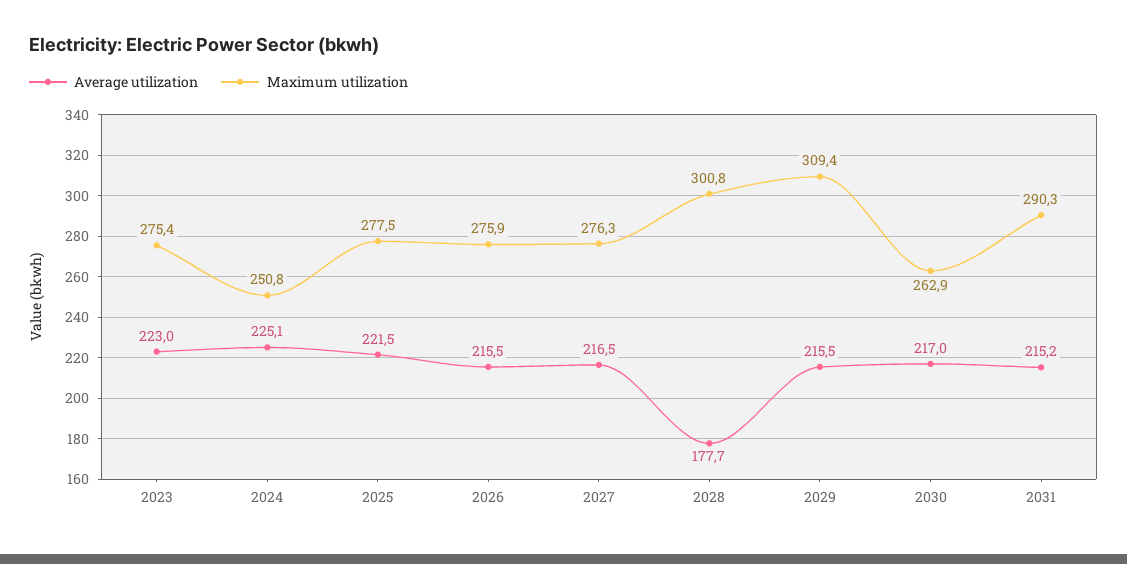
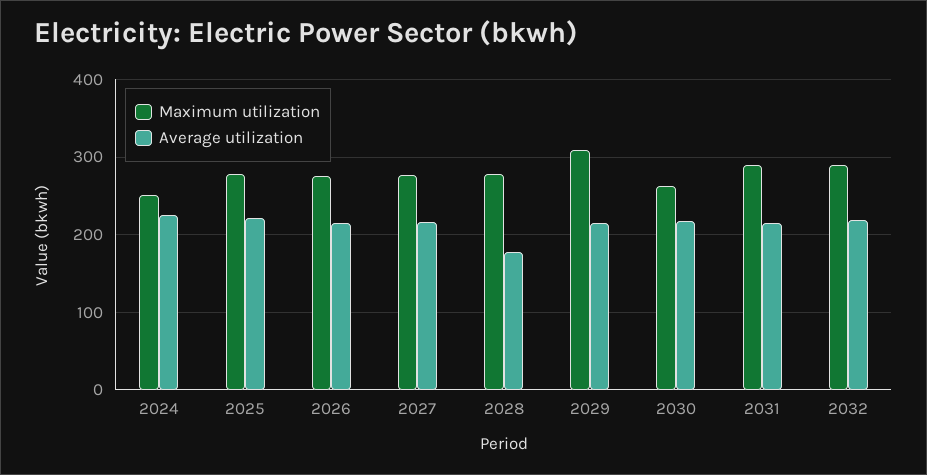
Average utilization, 2023: 223 -> none
Maximum utilization, 2023: 275.4 -> none
Maximum utilization, 2028: 300.8 -> 280
Maximum utilization, 2032: none -> 290
Average utilization, 2032: none -> 220

